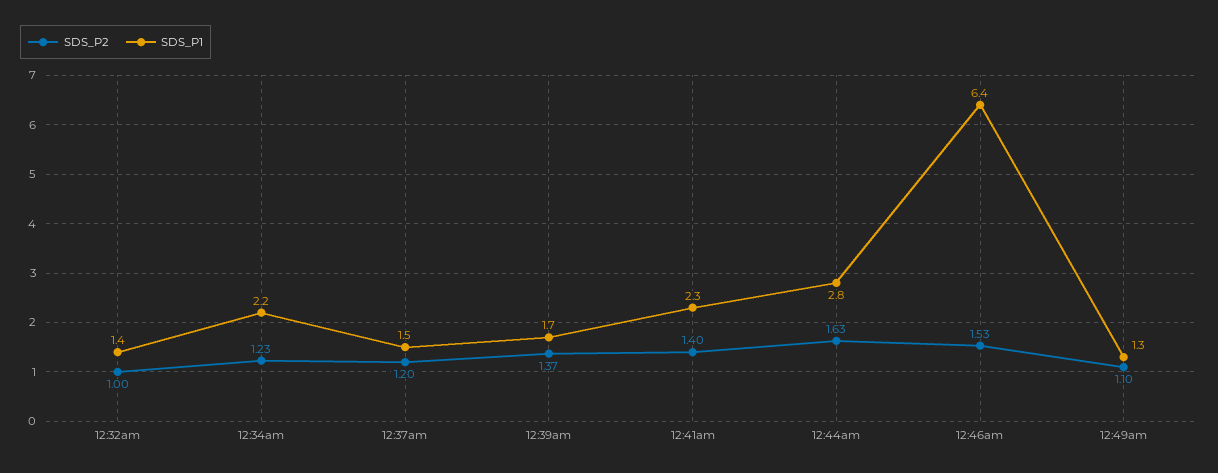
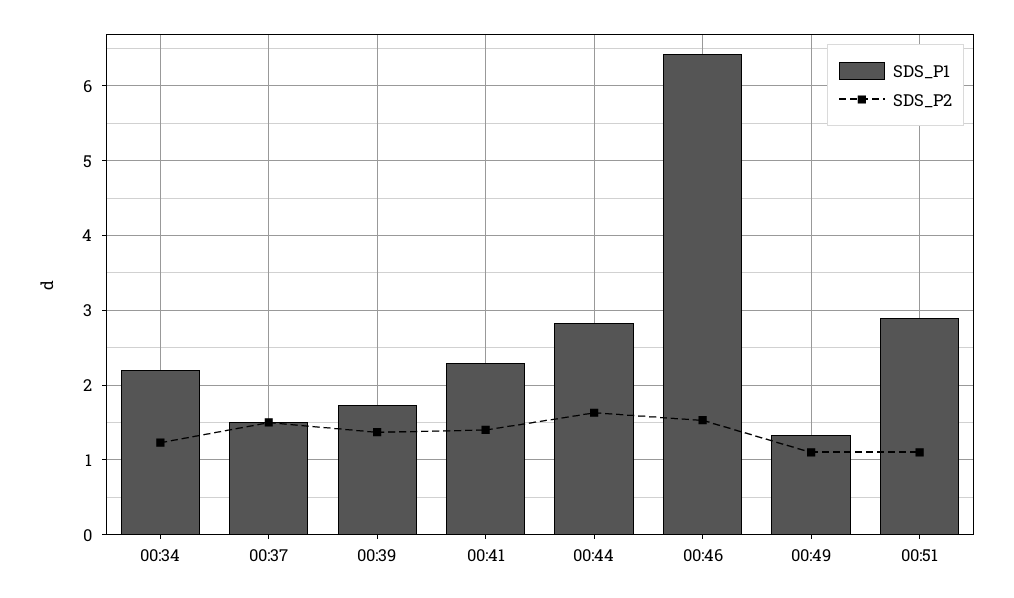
SDS_P2, 12:32am: 1 -> none
SDS_P1, 12:32am: 1.4 -> none
SDS_P2, 12:37am: 1.2 -> 1.5
SDS_P1, 00:51: none -> 2.9
SDS_P2, 00:51: none -> 1.1

